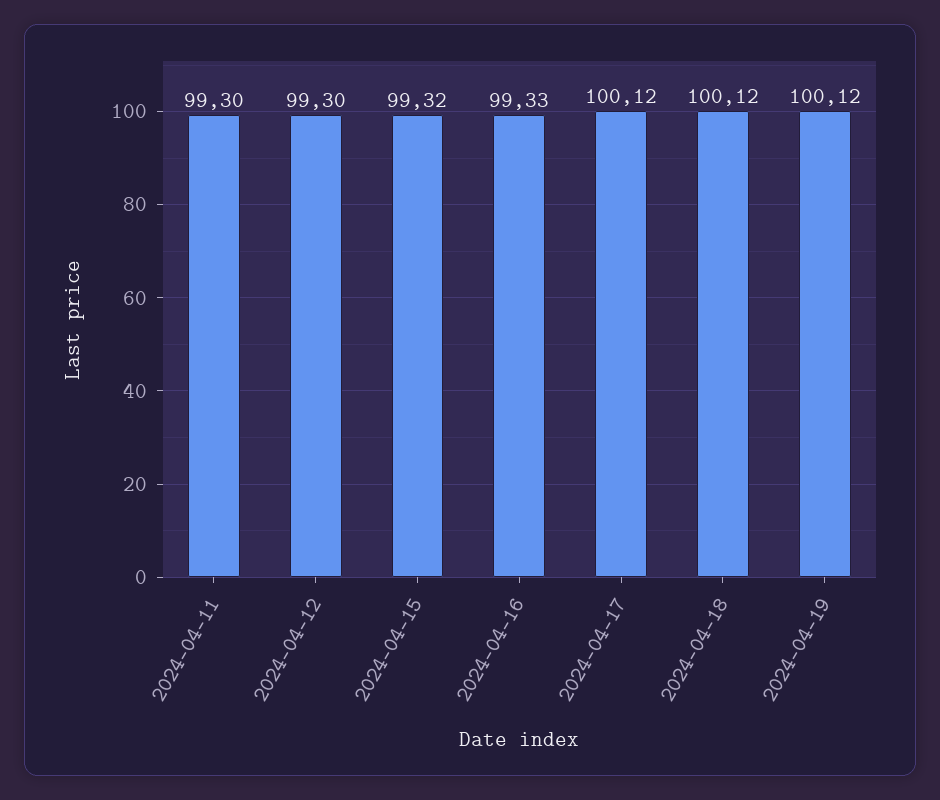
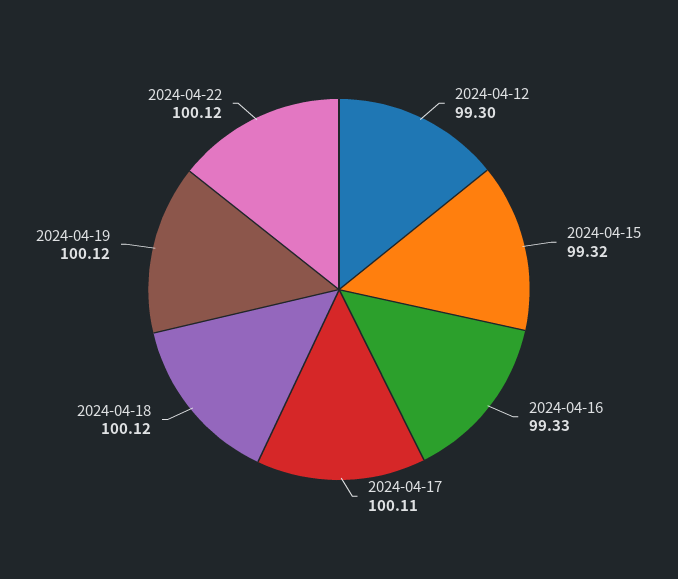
2024-04-11: 99.3 -> none
2024-04-17: 100.12 -> 100.11
2024-04-22: none -> 100.12

